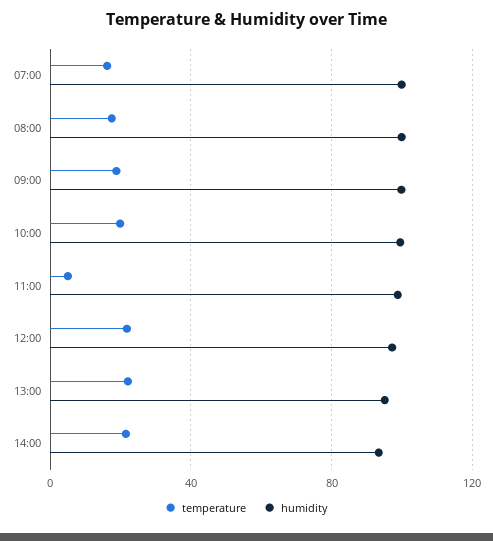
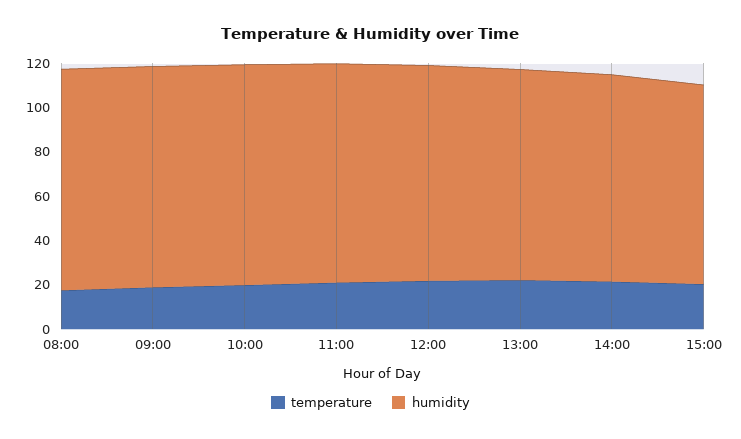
temperature, 07:00: 15 -> none
humidity, 07:00: 100 -> none
temperature, 11:00: 5 -> 20
temperature, 15:00: none -> 20
humidity, 15:00: none -> 90

